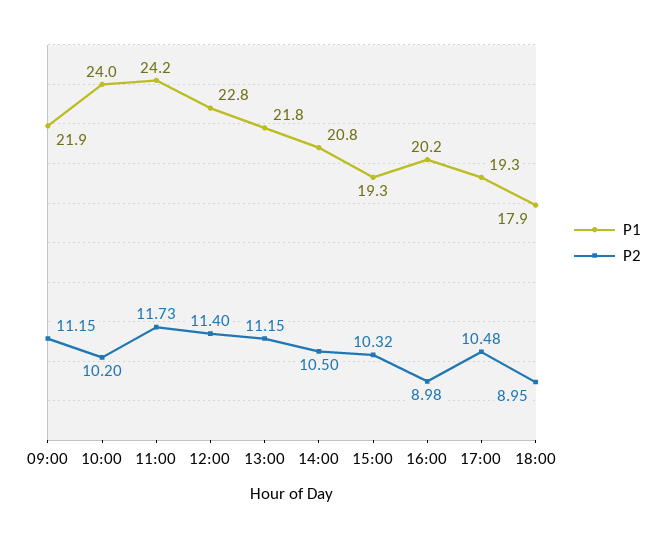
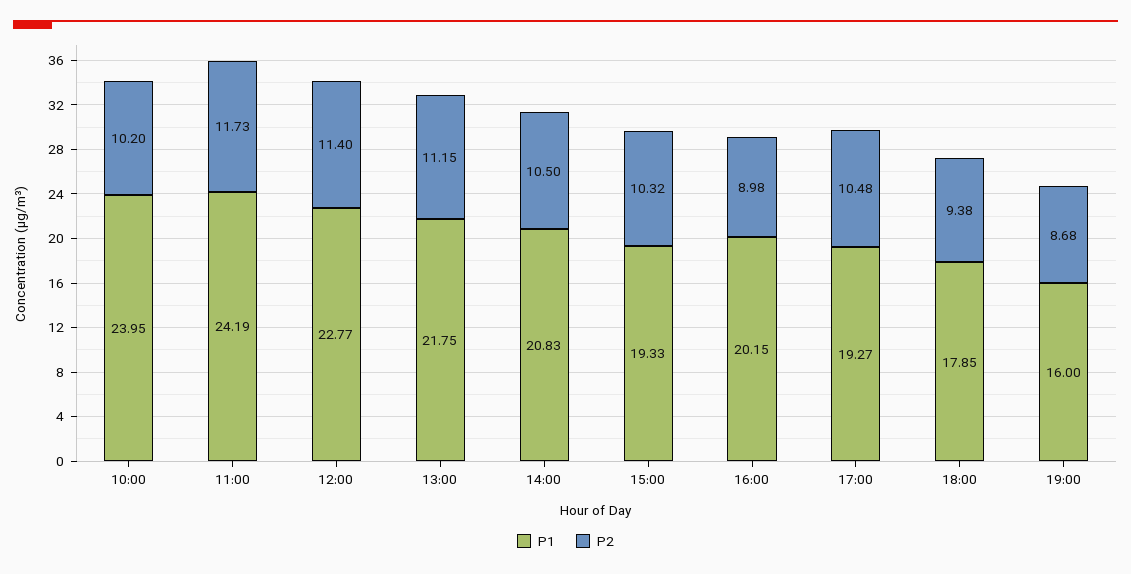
P1, 09:00: 21.9 -> none
P2, 09:00: 11.15 -> none
P2, 18:00: 8.95 -> 9.38
P1, 19:00: none -> 16
P2, 19:00: none -> 8.68

